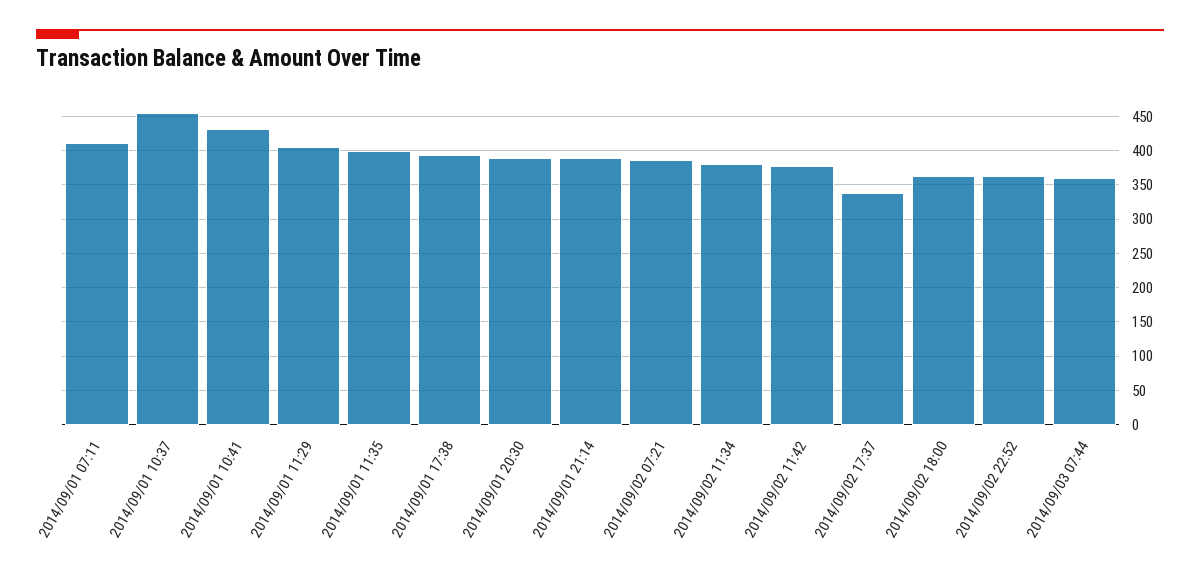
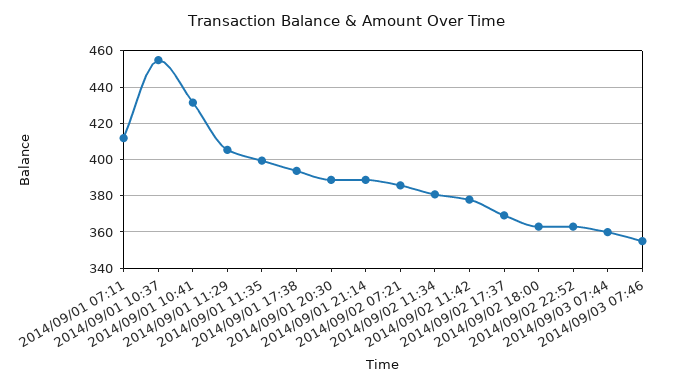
2014/09/02 17:37: 340 -> 370
2014/09/03 07:46: none -> 355

